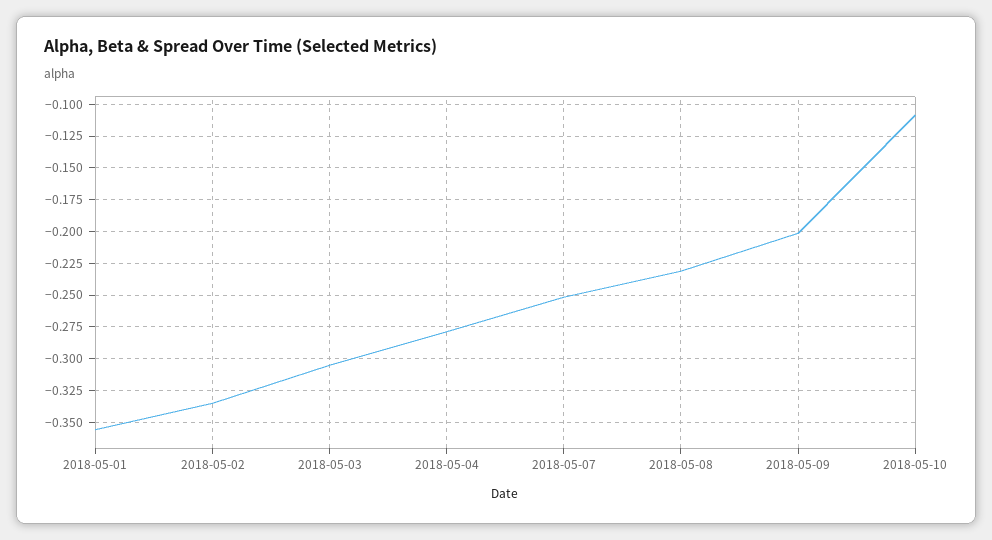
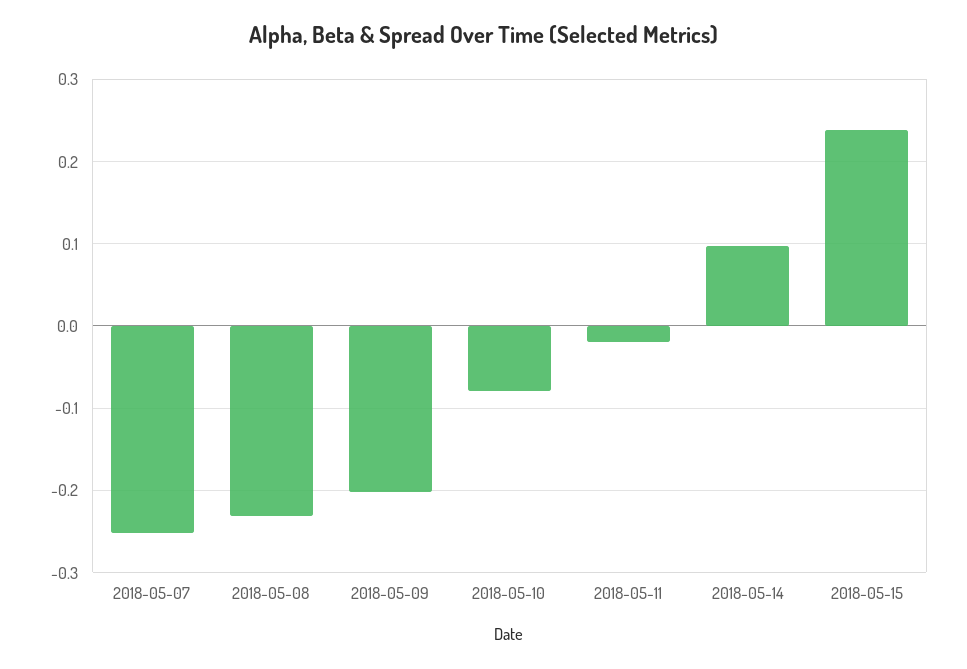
2018-05-01: -0.355 -> none
2018-05-02: -0.335 -> none
2018-05-03: -0.305 -> none
2018-05-04: -0.28 -> none
2018-05-10: -0.11 -> -0.08
2018-05-11: none -> -0.02
2018-05-14: none -> 0.1
2018-05-15: none -> 0.24

